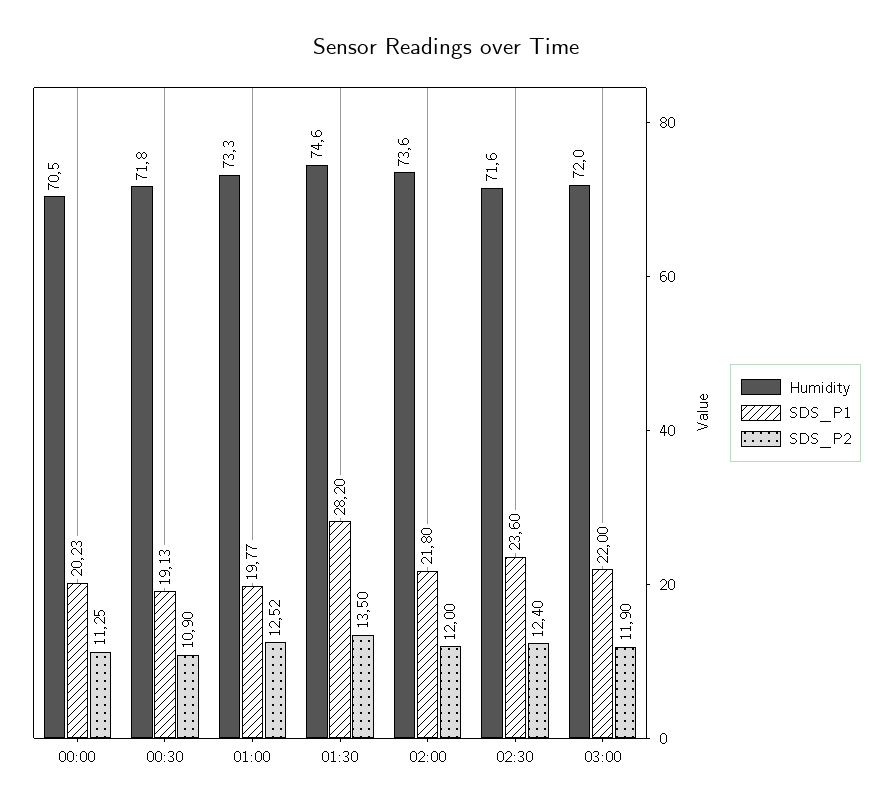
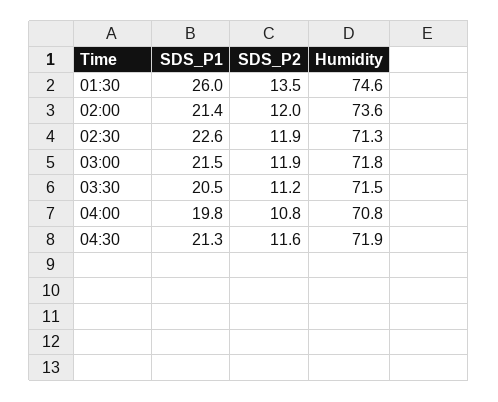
Humidity, 00:00: 70.5 -> none
SDS_P1, 00:00: 20.23 -> none
SDS_P2, 00:00: 11.25 -> none
Humidity, 00:30: 71.8 -> none
SDS_P1, 00:30: 19.13 -> none
SDS_P2, 00:30: 10.9 -> none
Humidity, 01:00: 73.3 -> none
SDS_P1, 01:00: 19.77 -> none
SDS_P2, 01:00: 12.52 -> none
SDS_P1, 01:30: 28.2 -> 26
SDS_P1, 02:00: 21.8 -> 21.4
Humidity, 02:30: 71.6 -> 71.3
SDS_P1, 02:30: 23.6 -> 22.6
SDS_P2, 02:30: 12.4 -> 11.9
Humidity, 03:00: 72 -> 71.8
SDS_P1, 03:00: 22 -> 21.5
SDS_P1, 03:30: none -> 20.5
SDS_P2, 03:30: none -> 11.2
Humidity, 03:30: none -> 71.5
SDS_P1, 04:00: none -> 19.8
SDS_P2, 04:00: none -> 10.8
Humidity, 04:00: none -> 70.8
SDS_P1, 04:30: none -> 21.3
SDS_P2, 04:30: none -> 11.6
Humidity, 04:30: none -> 71.9

